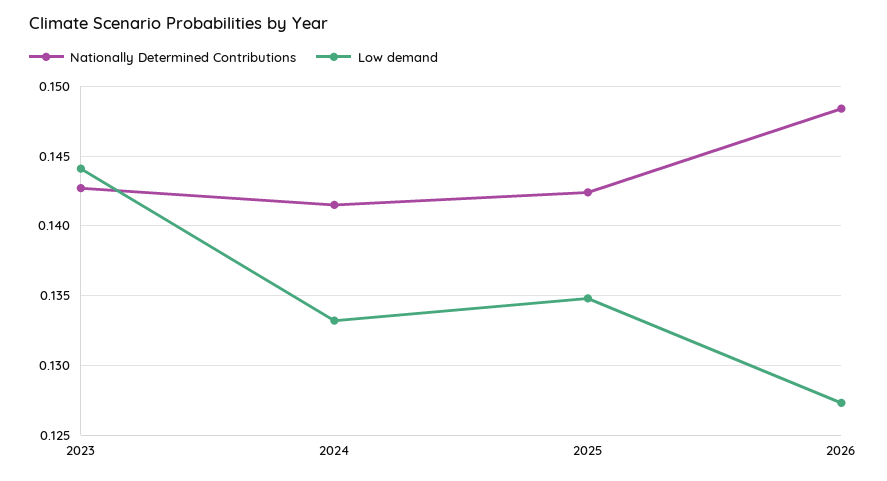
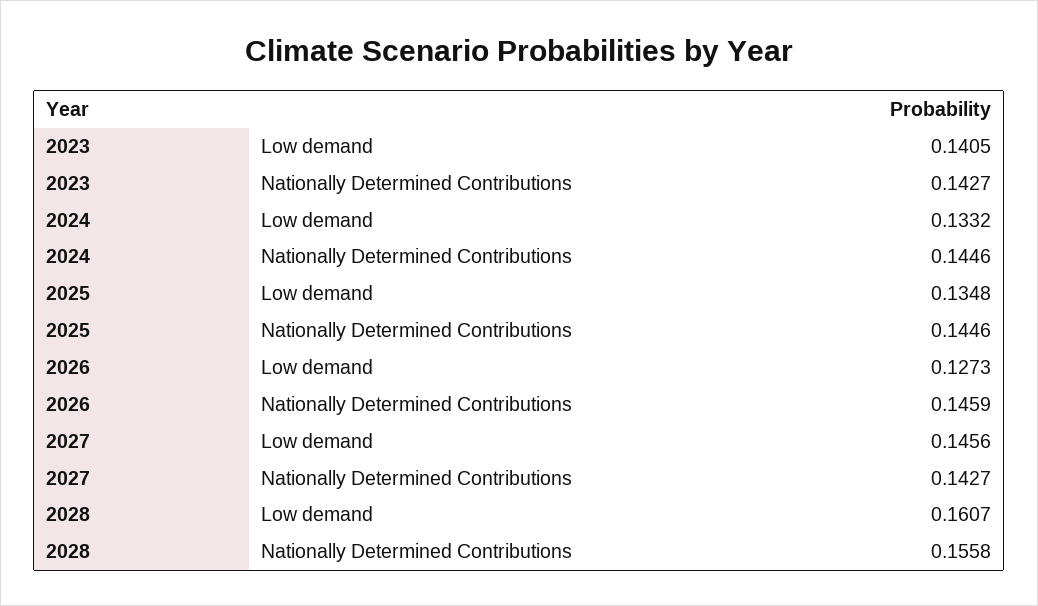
Low demand, 2023: 0.144 -> 0.1405
Nationally Determined Contributions, 2024: 0.1415 -> 0.1446
Nationally Determined Contributions, 2025: 0.1425 -> 0.1446
Nationally Determined Contributions, 2026: 0.1485 -> 0.1459
Low demand, 2027: none -> 0.1456
Nationally Determined Contributions, 2027: none -> 0.1427
Low demand, 2028: none -> 0.1607
Nationally Determined Contributions, 2028: none -> 0.1558

